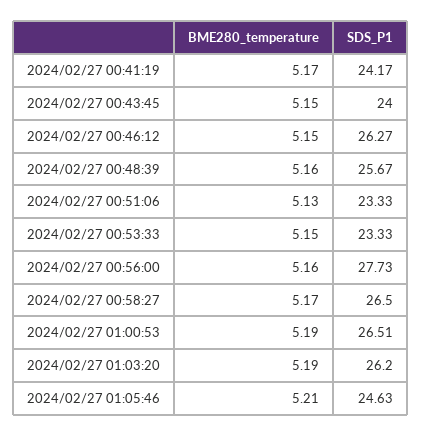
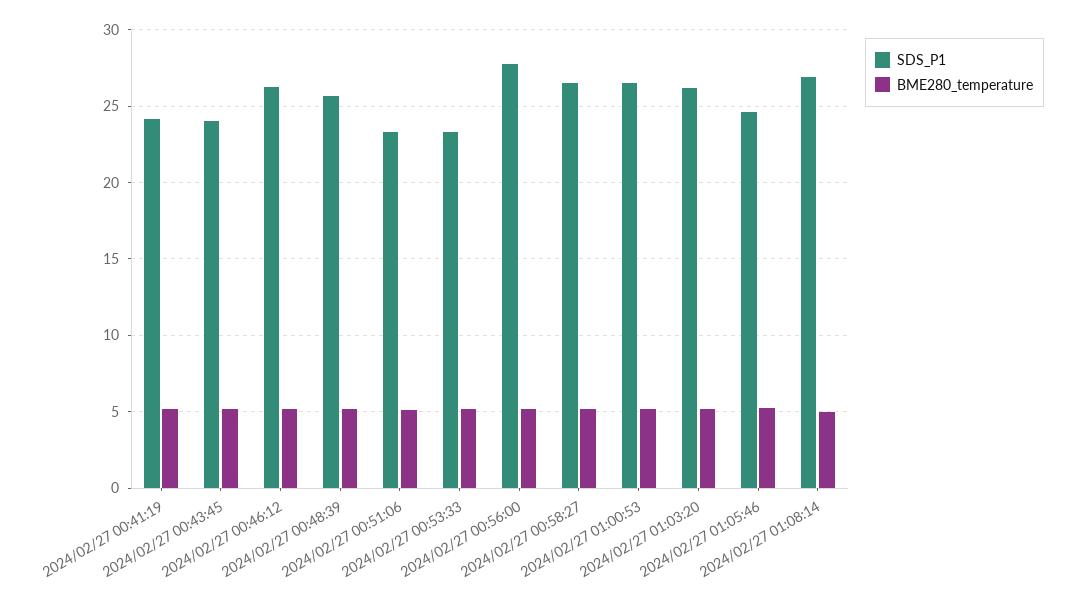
SDS_P1, 2024/02/27 01:08:14: none -> 27
BME280_temperature, 2024/02/27 01:08:14: none -> 5

